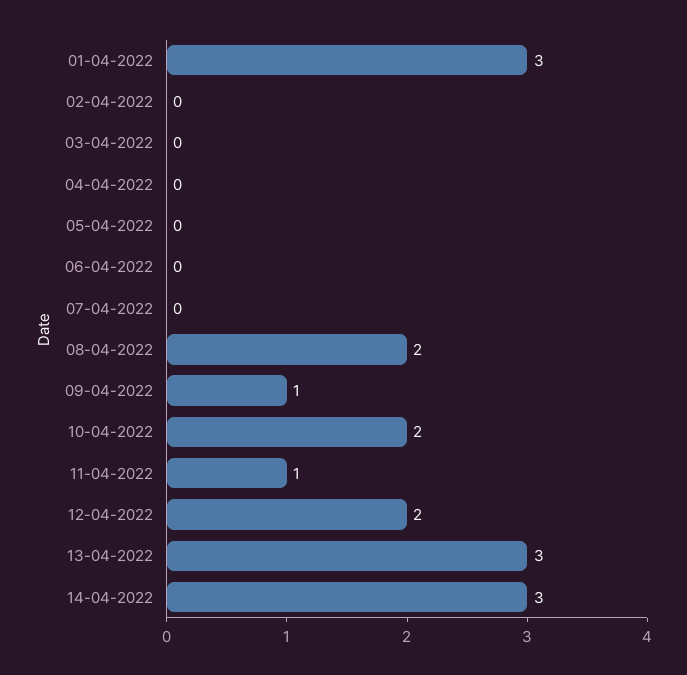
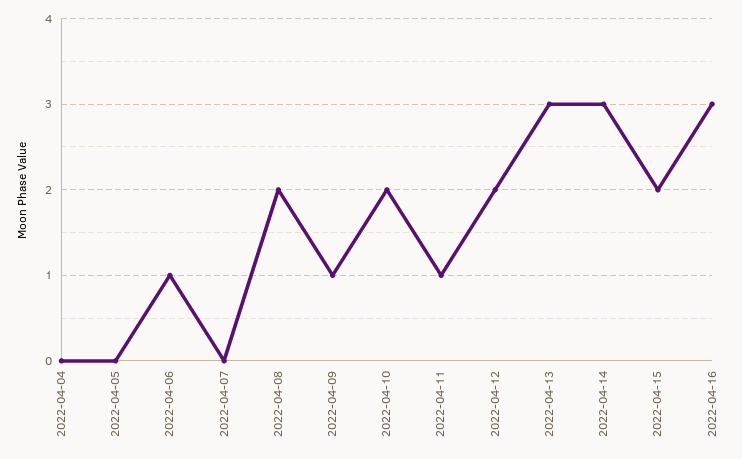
01-04-2022: 3 -> none
02-04-2022: 0 -> none
03-04-2022: 0 -> none
06-04-2022: 0 -> 1
2022-04-15: none -> 2
2022-04-16: none -> 3

